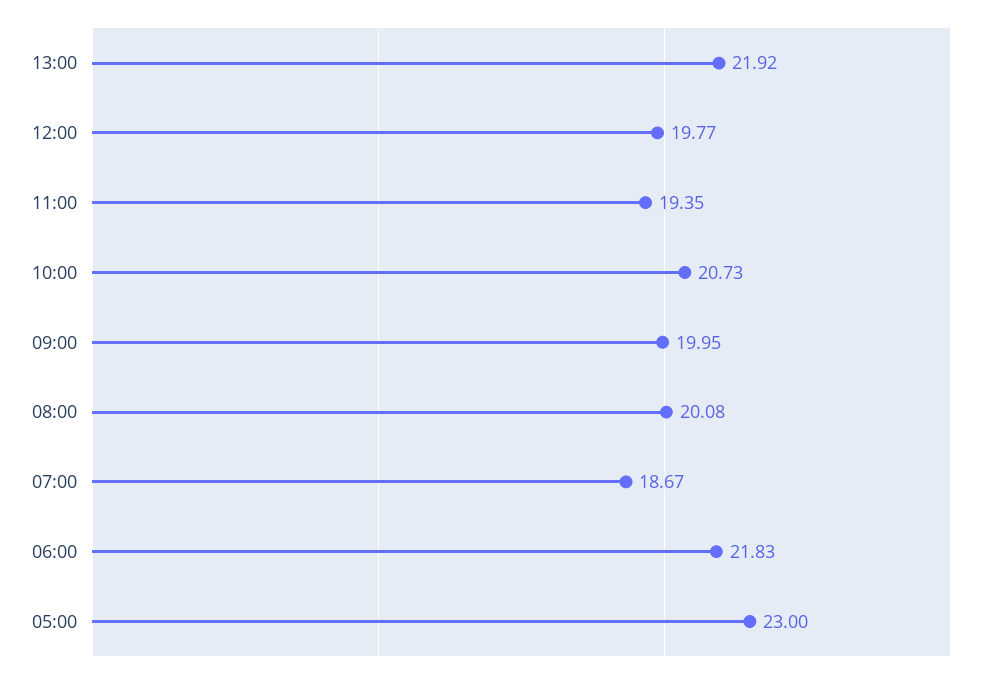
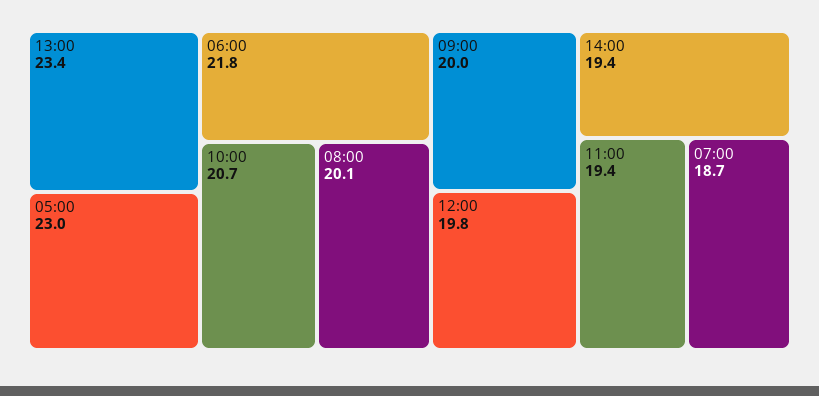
13:00: 21.92 -> 23.4
14:00: none -> 19.4

